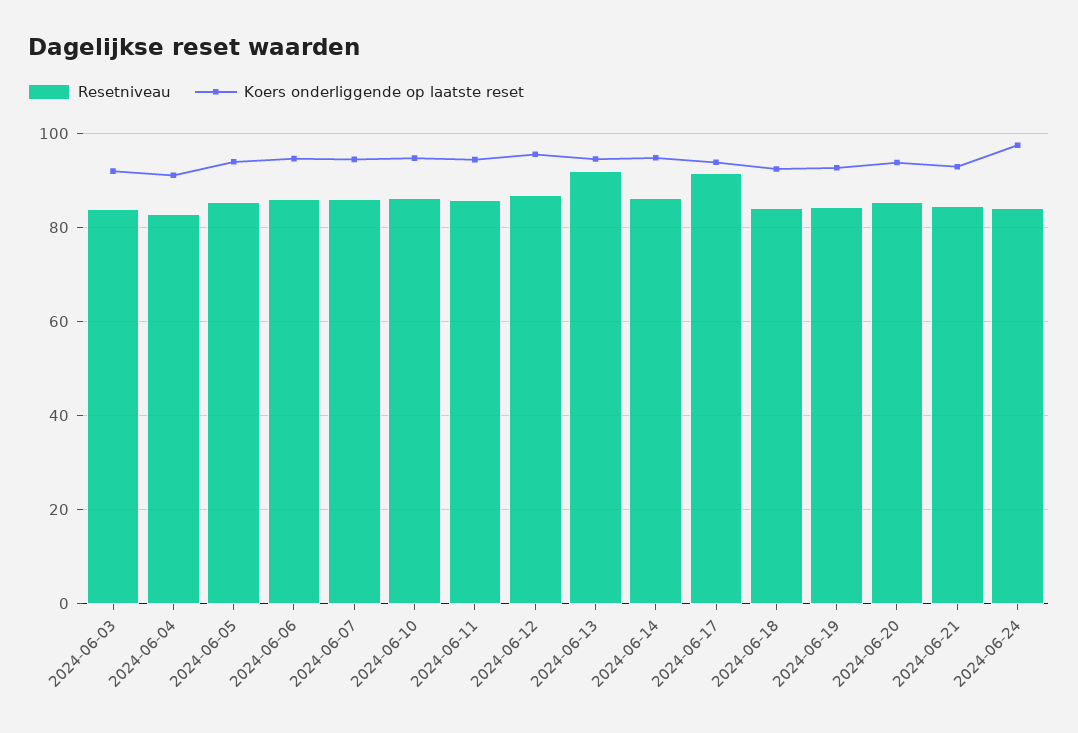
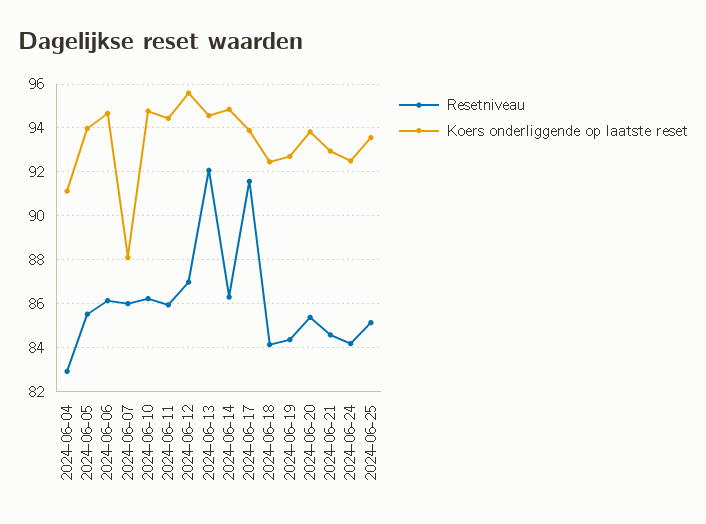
Resetniveau, 2024-06-03: 84 -> none
Koers onderliggende op laatste reset, 2024-06-03: 92 -> none
Koers onderliggende op laatste reset, 2024-06-07: 94 -> 88
Koers onderliggende op laatste reset, 2024-06-24: 98 -> 92.5
Resetniveau, 2024-06-25: none -> 85
Koers onderliggende op laatste reset, 2024-06-25: none -> 93.5

